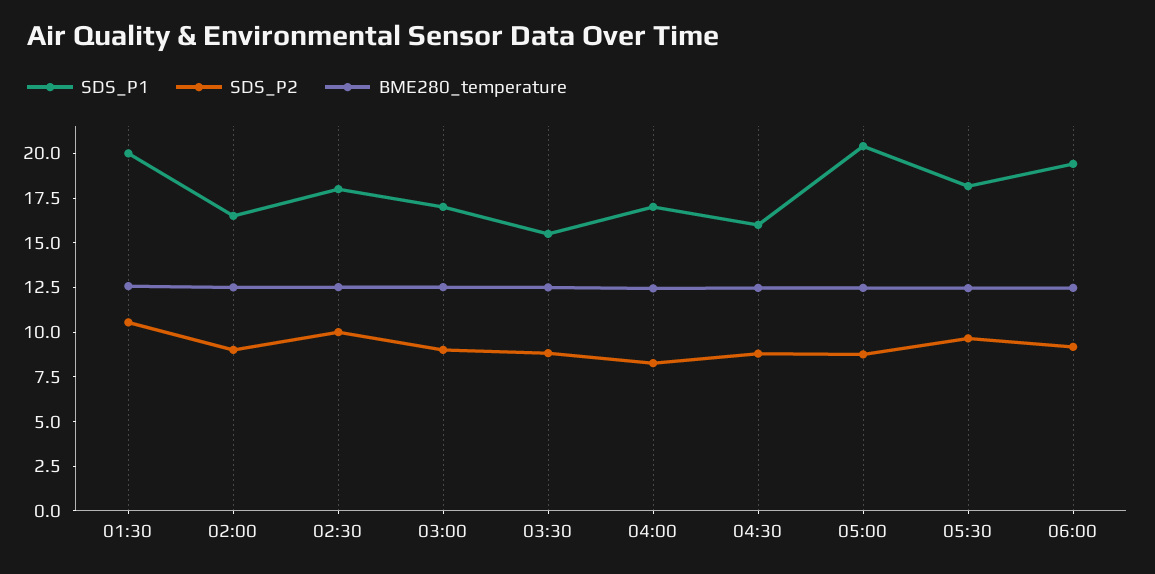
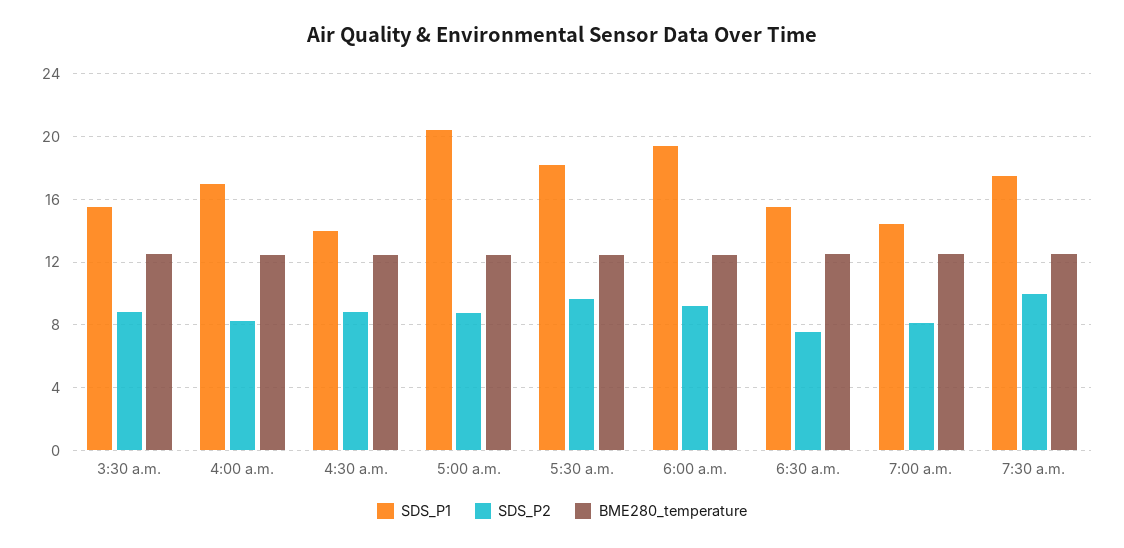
SDS_P1, 01:30: 20 -> none
SDS_P2, 01:30: 10.5 -> none
BME280_temperature, 01:30: 12.5 -> none
SDS_P1, 02:00: 16.5 -> none
SDS_P2, 02:00: 9 -> none
BME280_temperature, 02:00: 12.5 -> none
SDS_P1, 02:30: 18 -> none
SDS_P2, 02:30: 10 -> none
BME280_temperature, 02:30: 12.5 -> none
SDS_P1, 03:00: 17 -> none
SDS_P2, 03:00: 9 -> none
BME280_temperature, 03:00: 12.5 -> none
SDS_P1, 04:30: 16 -> 14
SDS_P1, 6:30 a.m.: none -> 15.5
SDS_P2, 6:30 a.m.: none -> 7.5
BME280_temperature, 6:30 a.m.: none -> 12.5
SDS_P1, 7:00 a.m.: none -> 14.5
SDS_P2, 7:00 a.m.: none -> 8
BME280_temperature, 7:00 a.m.: none -> 12.5
SDS_P1, 7:30 a.m.: none -> 17.5
SDS_P2, 7:30 a.m.: none -> 10
BME280_temperature, 7:30 a.m.: none -> 12.5

